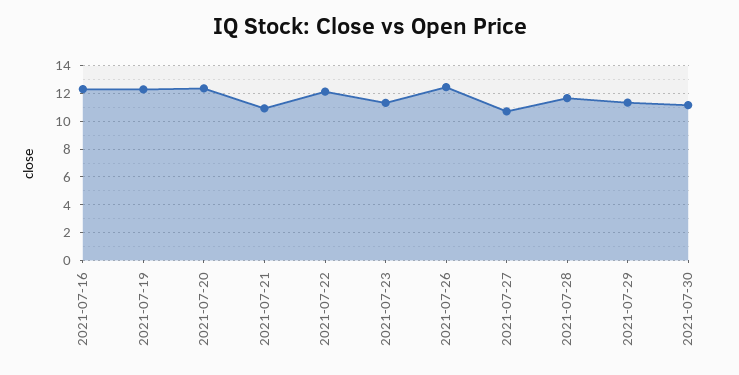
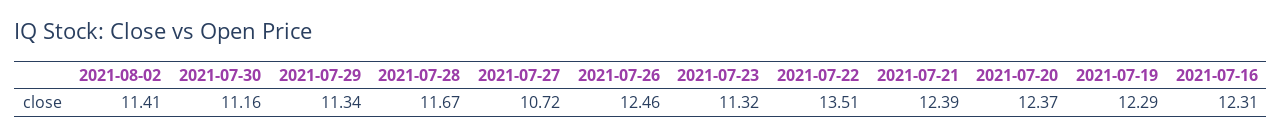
2021-07-21: 11 -> 12.39
2021-07-22: 12 -> 13.51
2021-08-02: none -> 11.41

